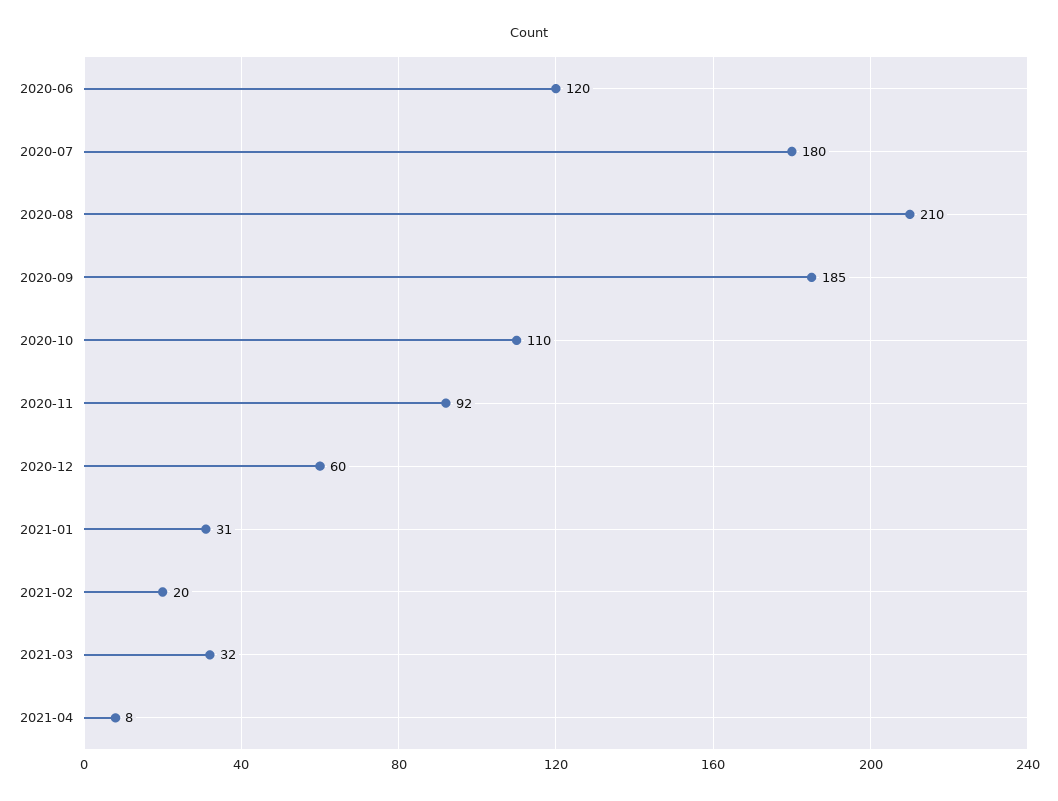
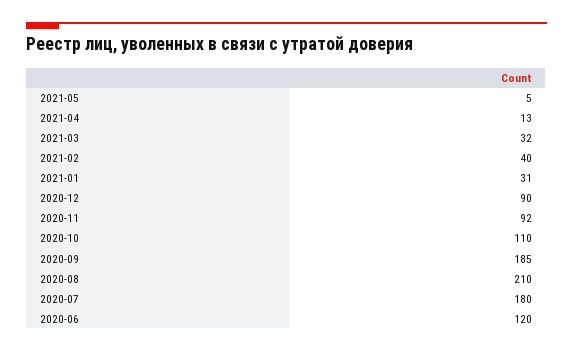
2020-12: 60 -> 90
2021-02: 20 -> 40
2021-04: 8 -> 13
2021-05: none -> 5

